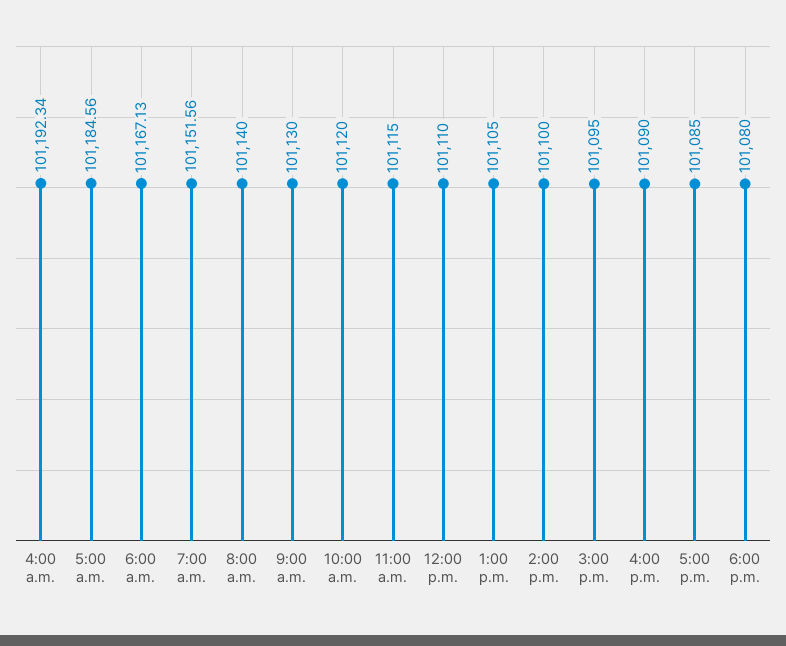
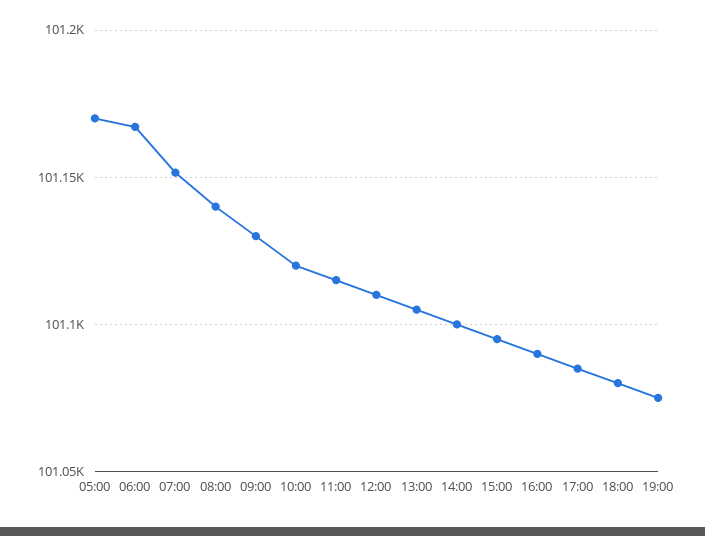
4:00 a.m.: 101192.34 -> none
5:00 a.m.: 101184.56 -> 101170
19:00: none -> 101075

